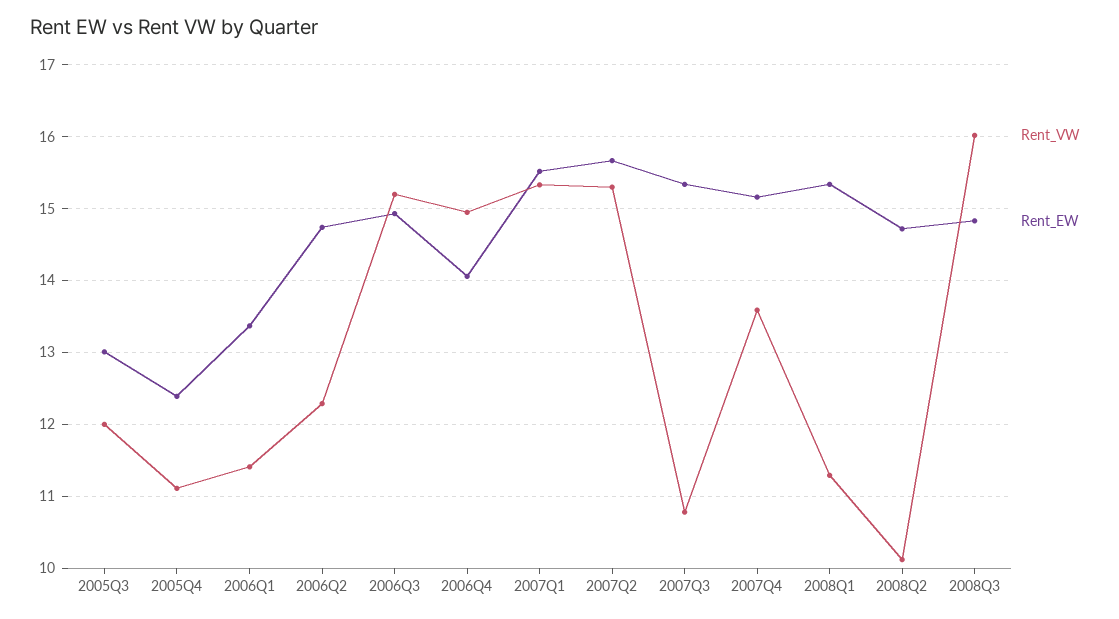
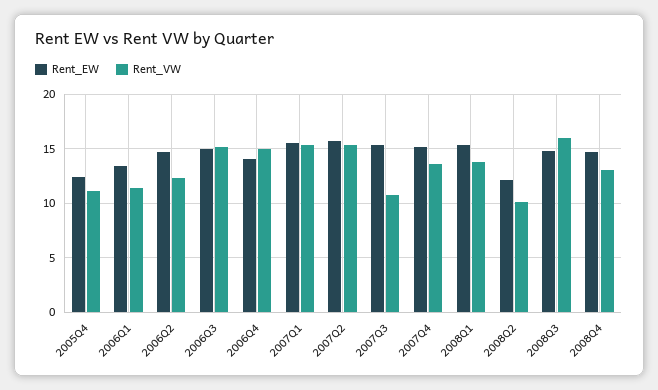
Rent_VW, 2005Q3: 12 -> none
Rent_EW, 2005Q3: 13 -> none
Rent_VW, 2008Q1: 11.3 -> 14
Rent_EW, 2008Q2: 14.7 -> 12
Rent_EW, 2008Q4: none -> 15
Rent_VW, 2008Q4: none -> 13

